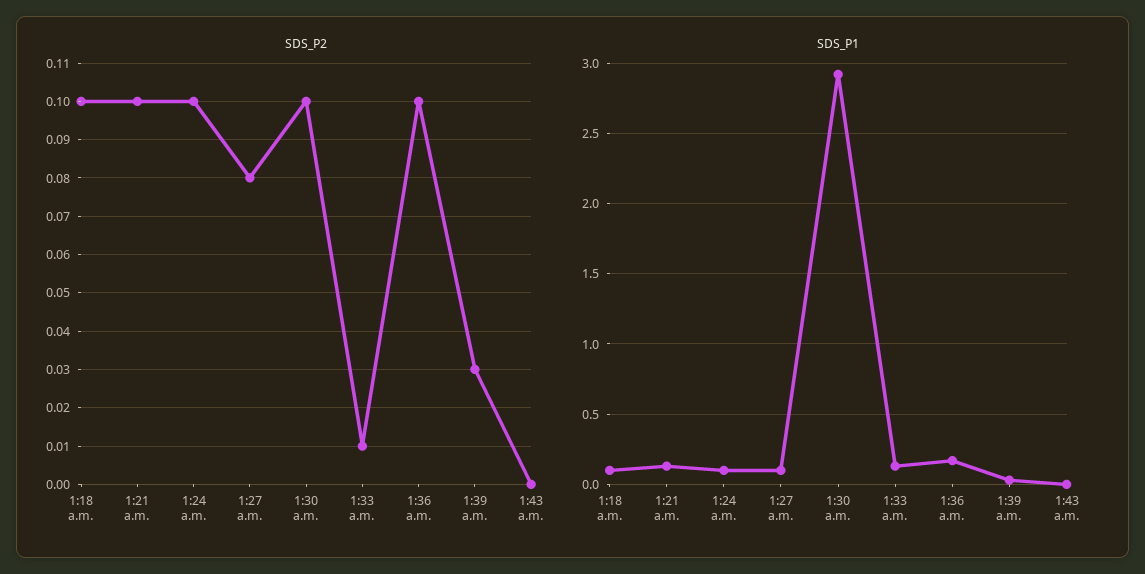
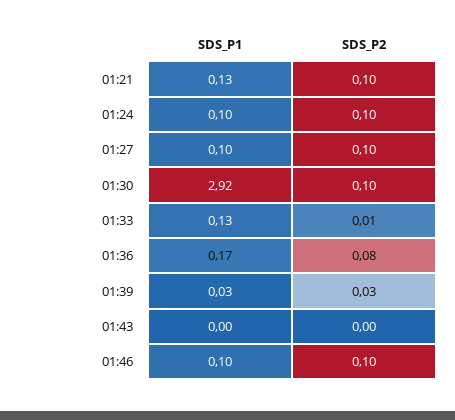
SDS_P2, 1:18 a.m.: 0.1 -> none
SDS_P2, 1:27 a.m.: 0.08 -> 0.1
SDS_P2, 1:36 a.m.: 0.1 -> 0.08
SDS_P1, 1:18 a.m.: 0.1 -> none
SDS_P1, 01:46: none -> 0.1
SDS_P2, 01:46: none -> 0.1

